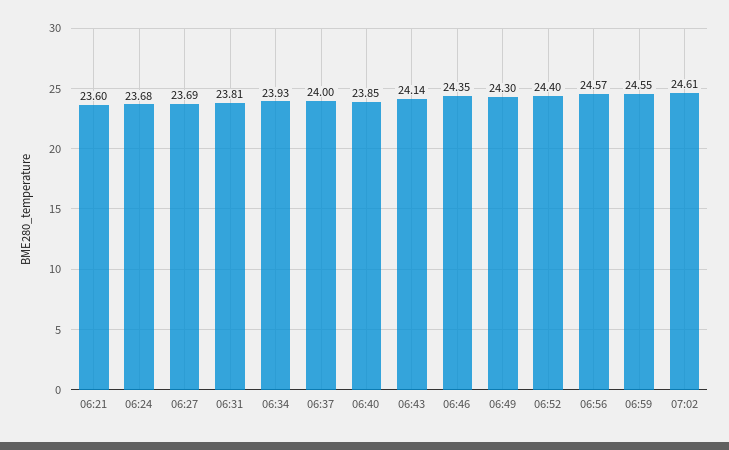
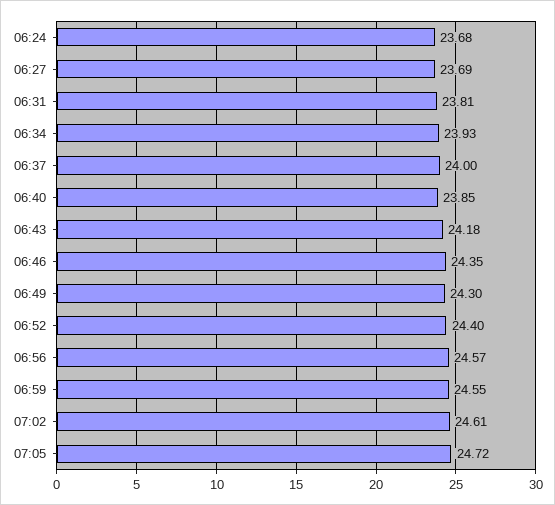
06:21: 23.6 -> none
06:43: 24.14 -> 24.18
07:05: none -> 24.72

